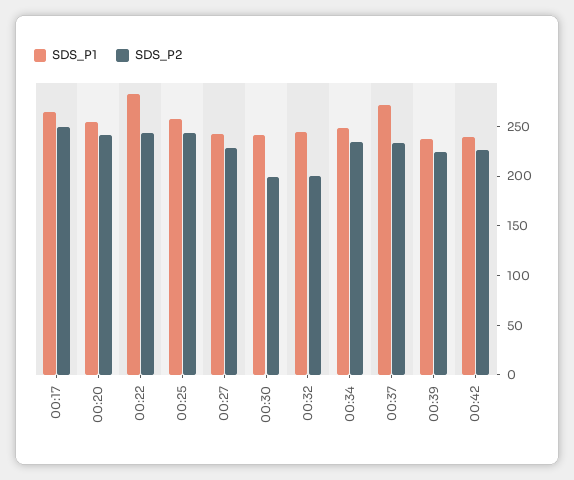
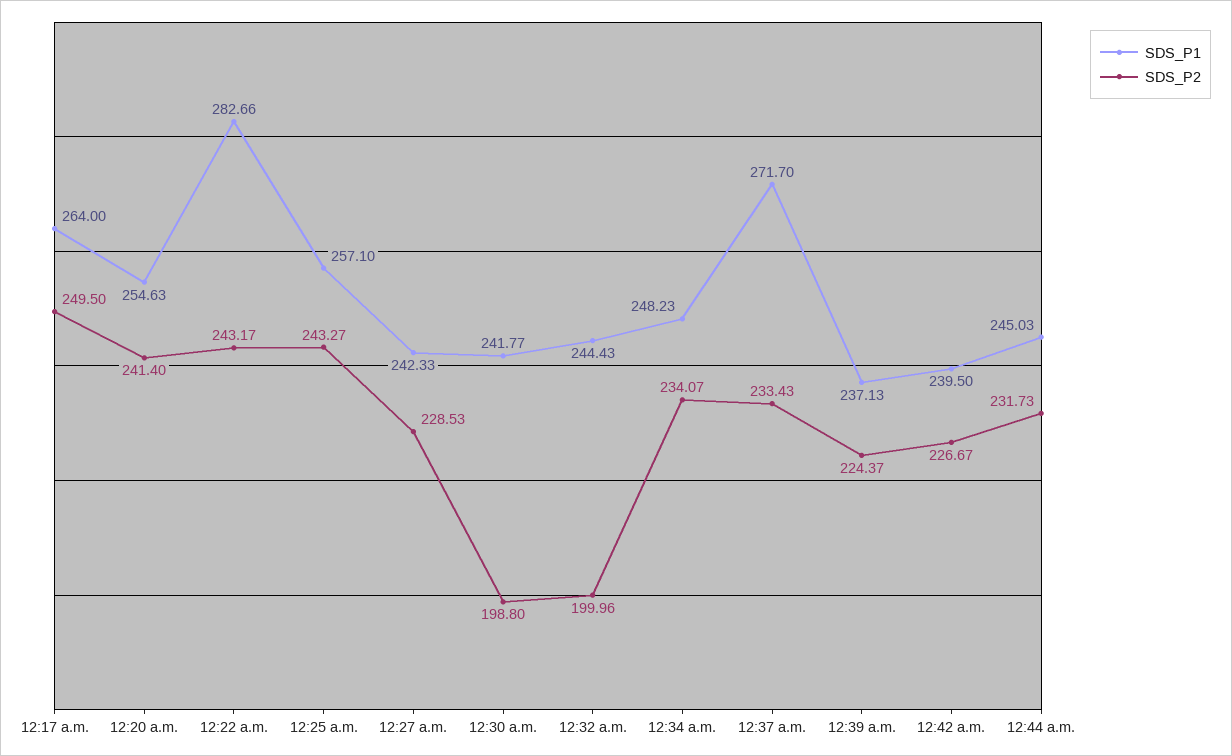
SDS_P1, 12:44 a.m.: none -> 245.03
SDS_P2, 12:44 a.m.: none -> 231.73

